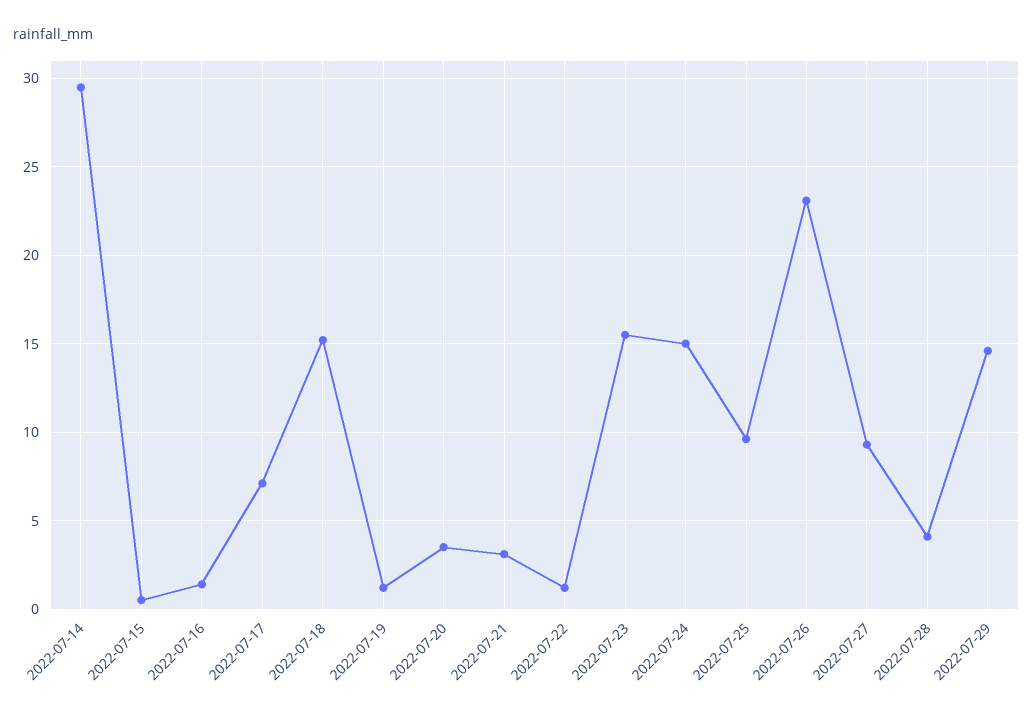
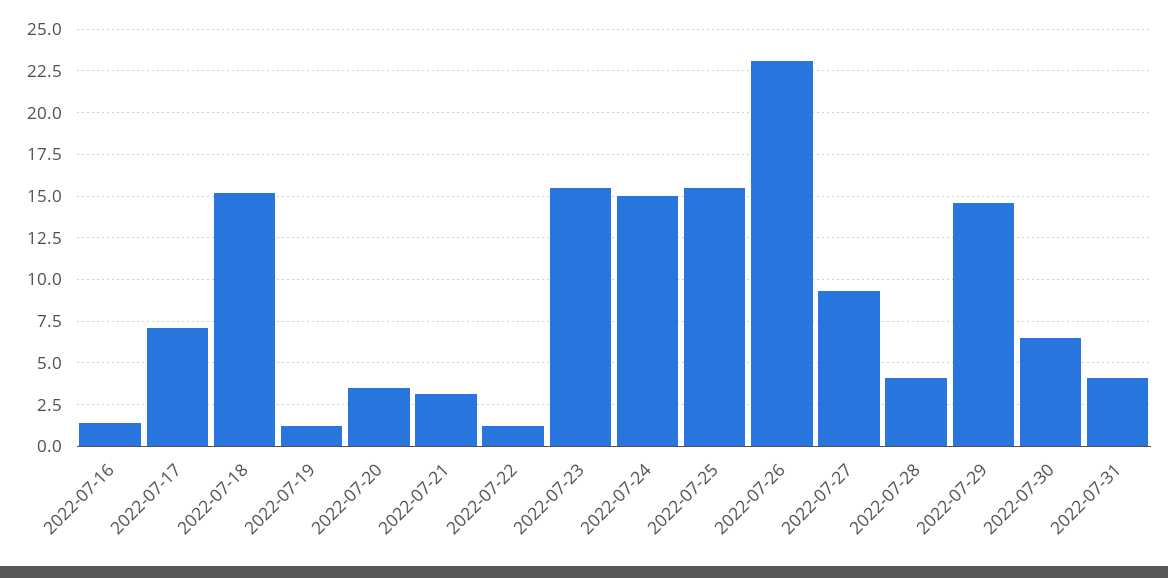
2022-07-14: 29.5 -> none
2022-07-15: 0.5 -> none
2022-07-25: 9.5 -> 15.5
2022-07-30: none -> 6.5
2022-07-31: none -> 4

